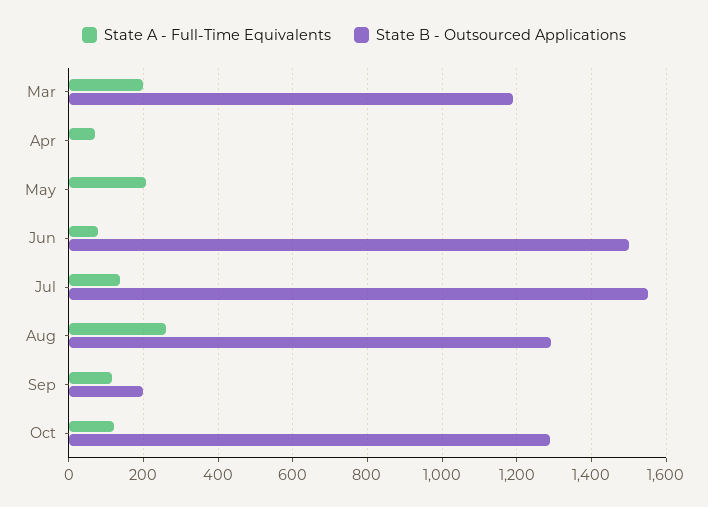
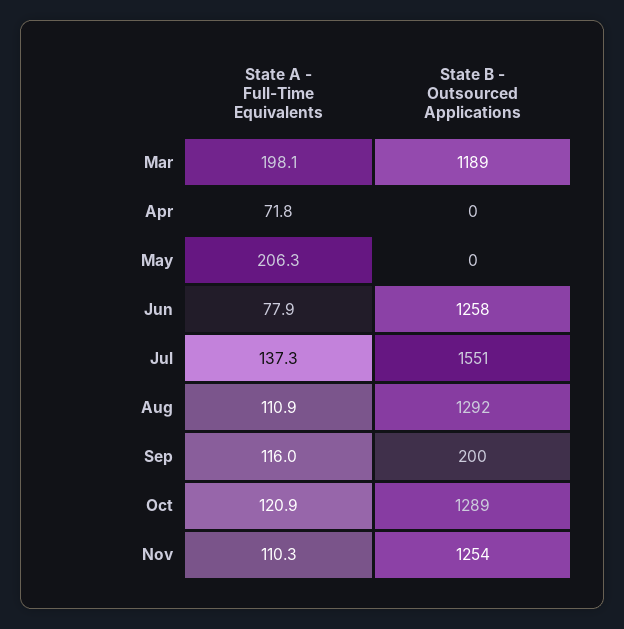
State B - Outsourced Applications, Jun: 1500 -> 1258
State A - Full-Time Equivalents, Aug: 260 -> 110.9
State A - Full-Time Equivalents, Nov: none -> 110.3
State B - Outsourced Applications, Nov: none -> 1254

